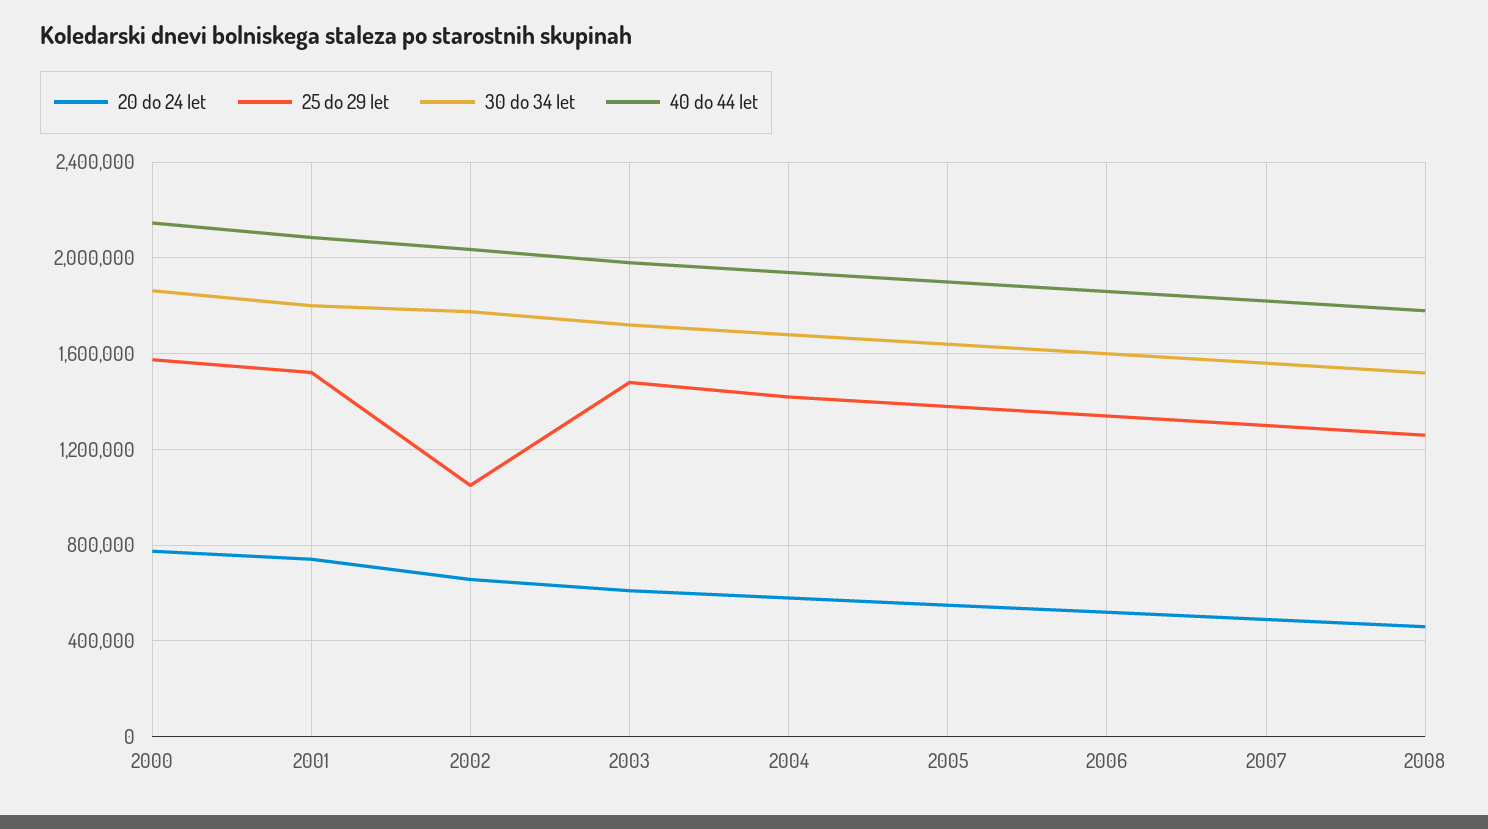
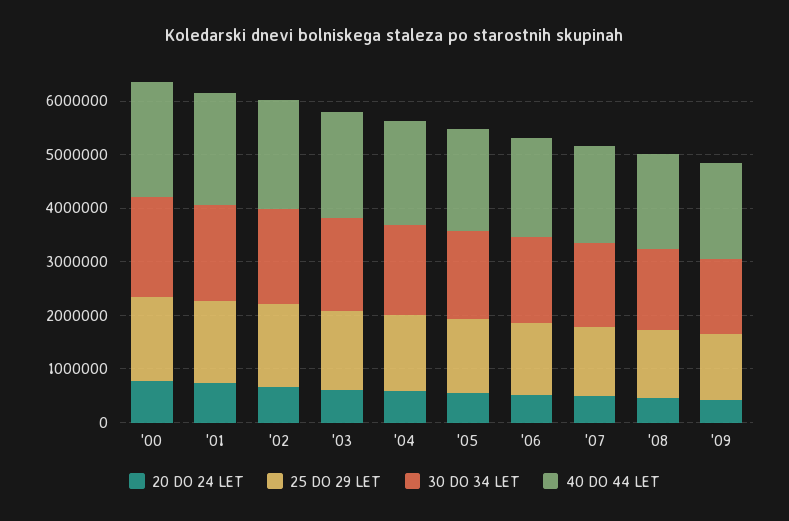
25 do 29 let, 2002: 1050000 -> 1600000
20 do 24 let, '09: none -> 400000
25 do 29 let, '09: none -> 1200000
30 do 34 let, '09: none -> 1400000
40 do 44 let, '09: none -> 1800000

